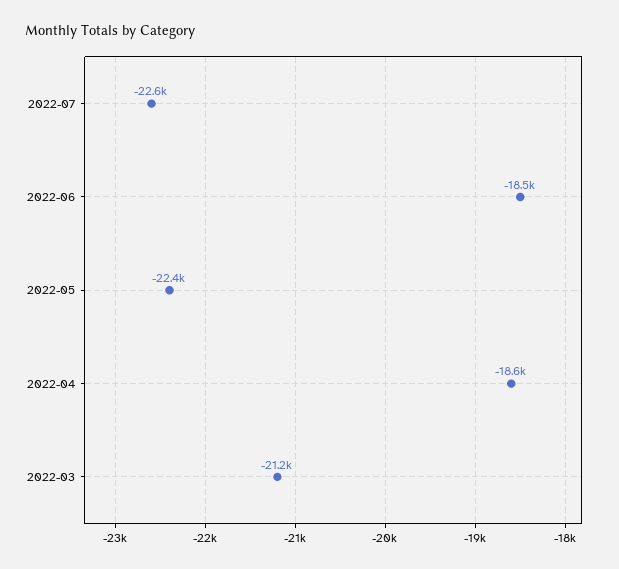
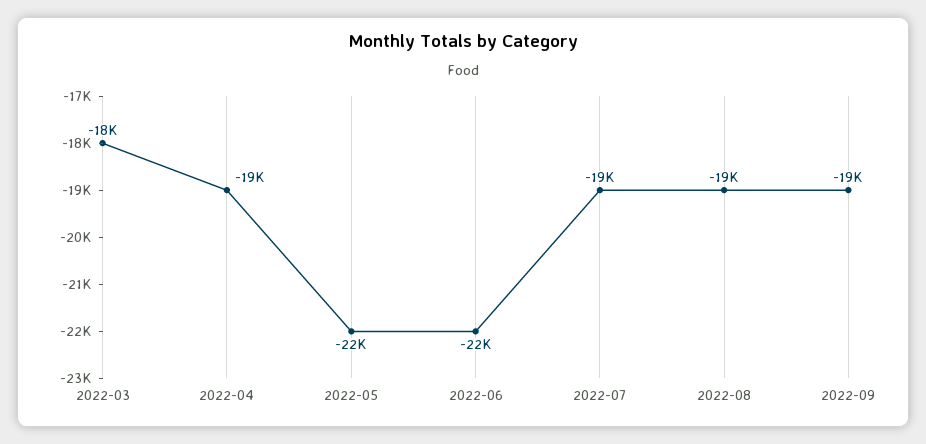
2022-07: -22600 -> -19000
2022-06: -18500 -> -22000
2022-03: -21200 -> -18000
2022-08: none -> -19000
2022-09: none -> -19000

